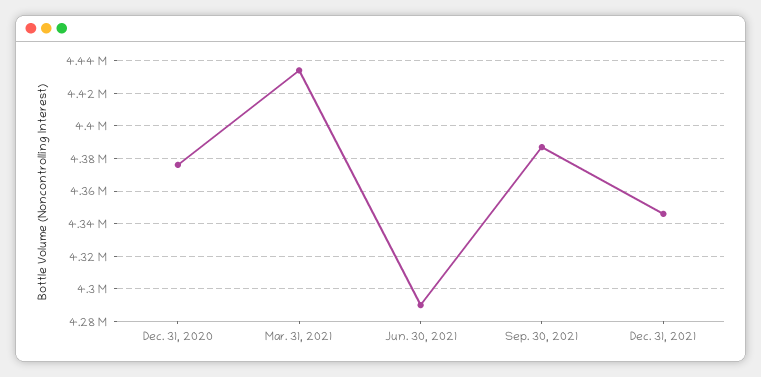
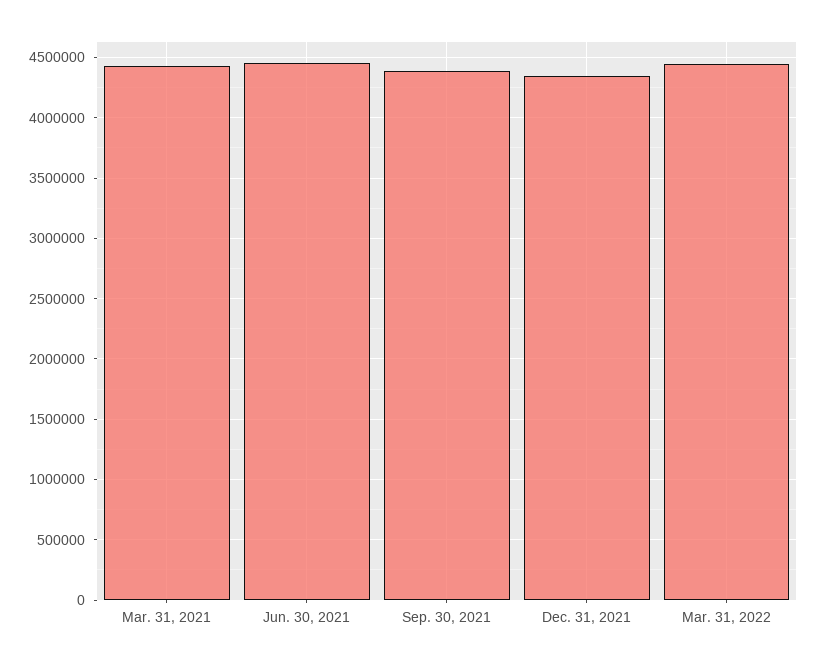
Dec. 31, 2020: 4375000 -> none
Jun. 30, 2021: 4290000 -> 4450000
Mar. 31, 2022: none -> 4450000

